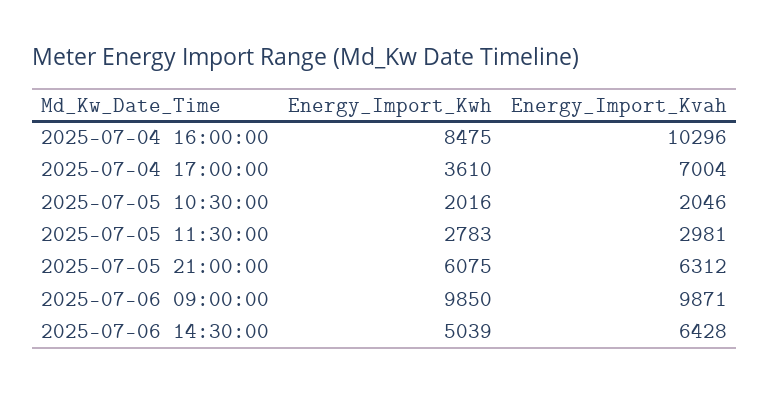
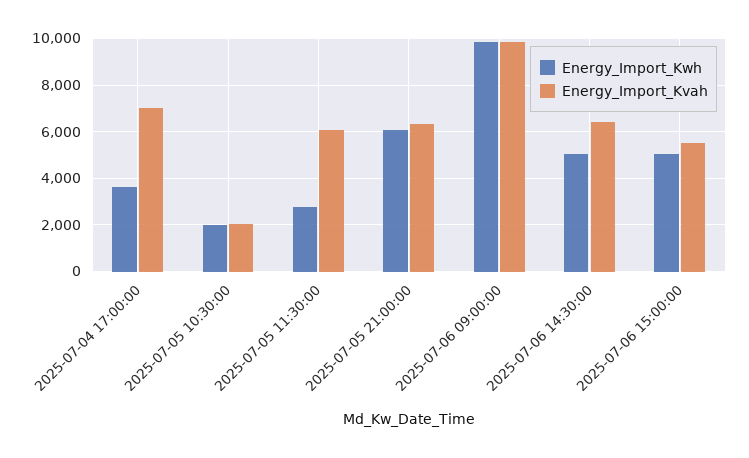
Energy_Import_Kwh, 2025-07-04 16:00:00: 8475 -> none
Energy_Import_Kvah, 2025-07-04 16:00:00: 10296 -> none
Energy_Import_Kvah, 2025-07-05 11:30:00: 2981 -> 6000
Energy_Import_Kwh, 2025-07-06 15:00:00: none -> 5000
Energy_Import_Kvah, 2025-07-06 15:00:00: none -> 5500

